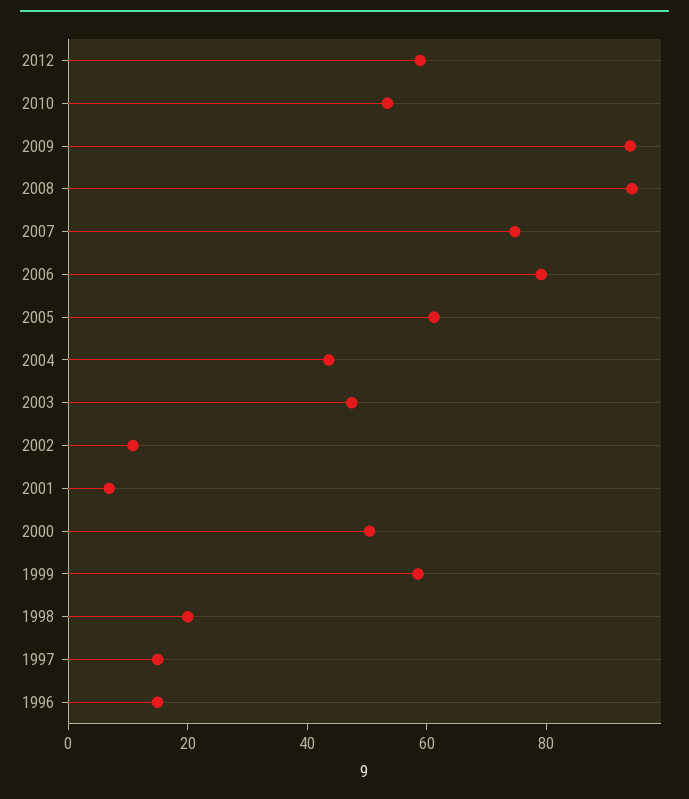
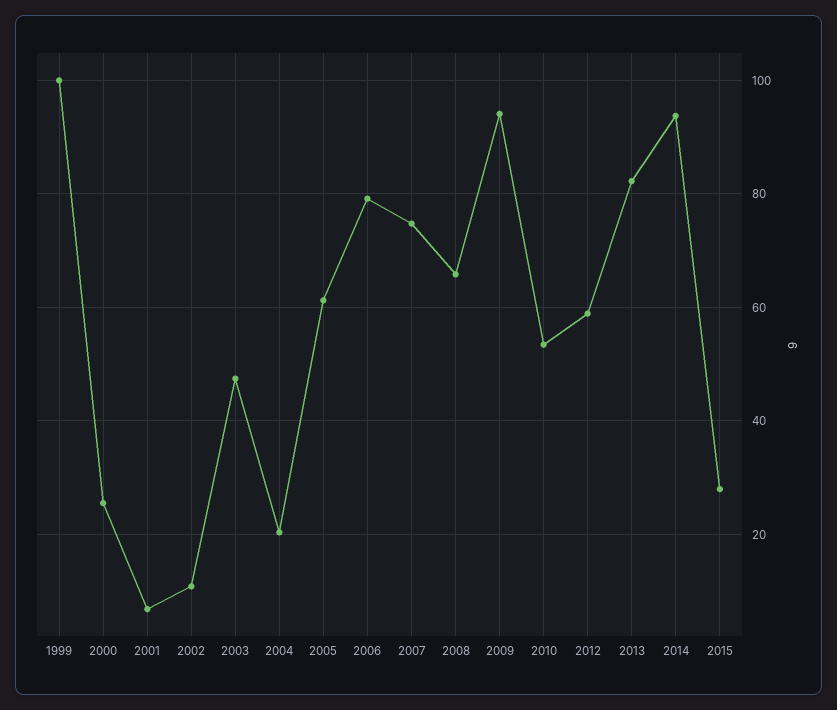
2008: 95 -> 66
2004: 45 -> 20
2000: 50 -> 26
1999: 60 -> 100
1998: 20 -> none
1997: 15 -> none
1996: 15 -> none
2013: none -> 82
2014: none -> 94
2015: none -> 28

